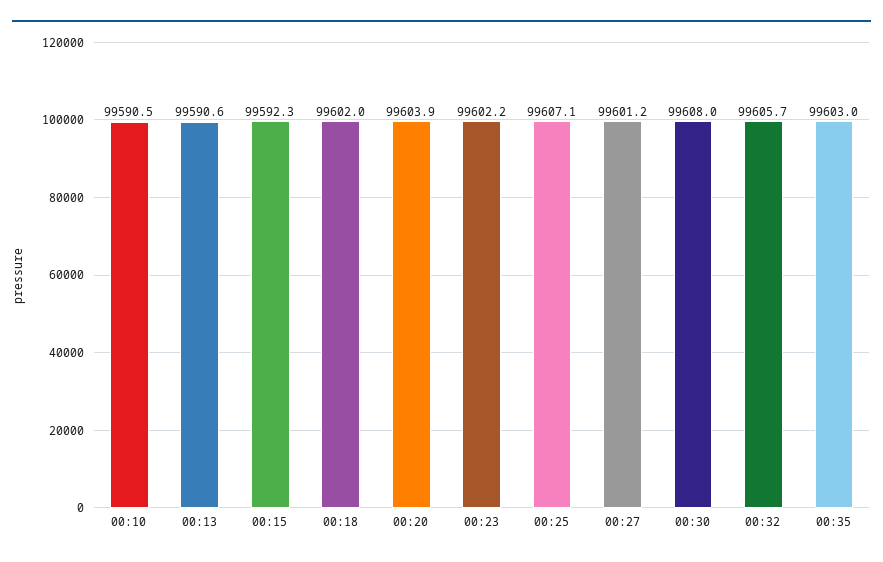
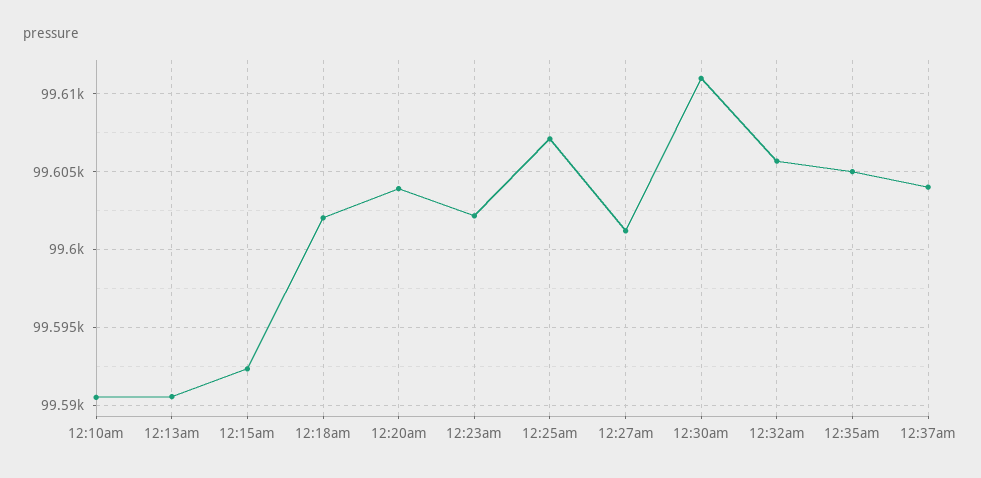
00:30: 99608 -> 99611
00:35: 99603 -> 99605
12:37am: none -> 99604

